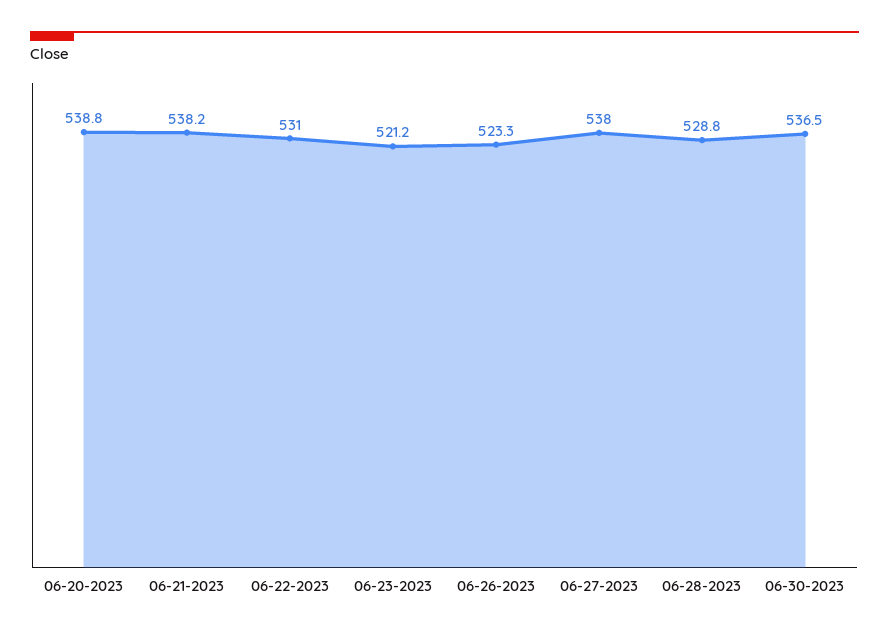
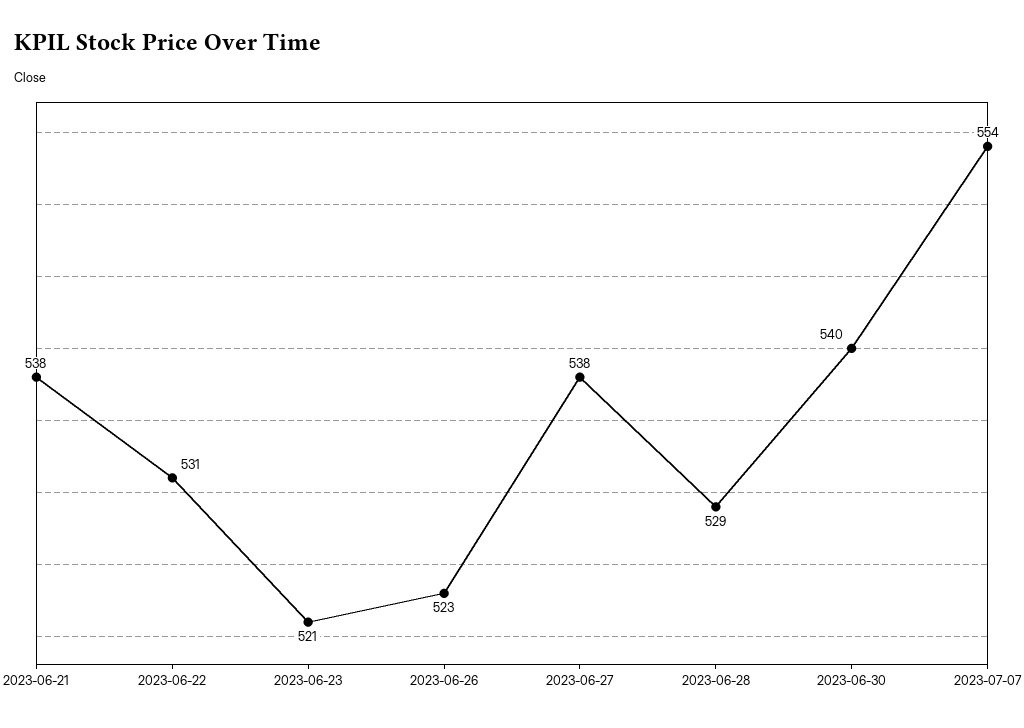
06-20-2023: 538.8 -> none
06-30-2023: 536.5 -> 540
2023-07-07: none -> 554

